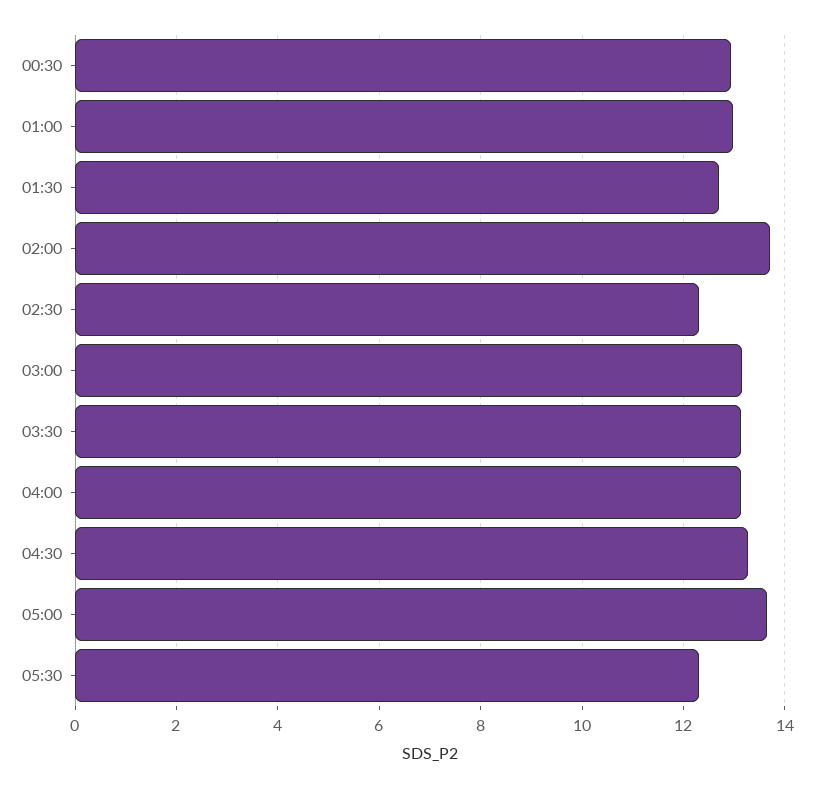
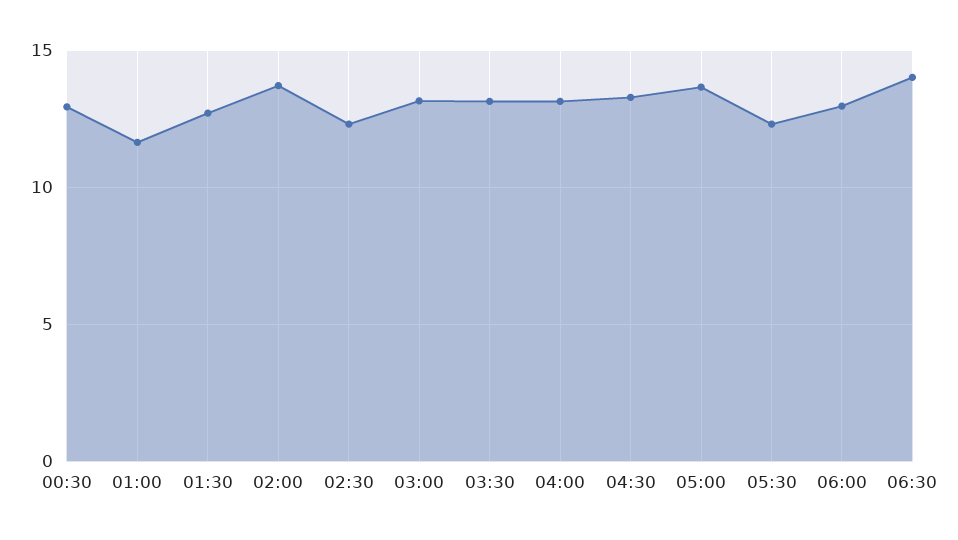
01:00: 13 -> 11.5
06:00: none -> 13
06:30: none -> 14

